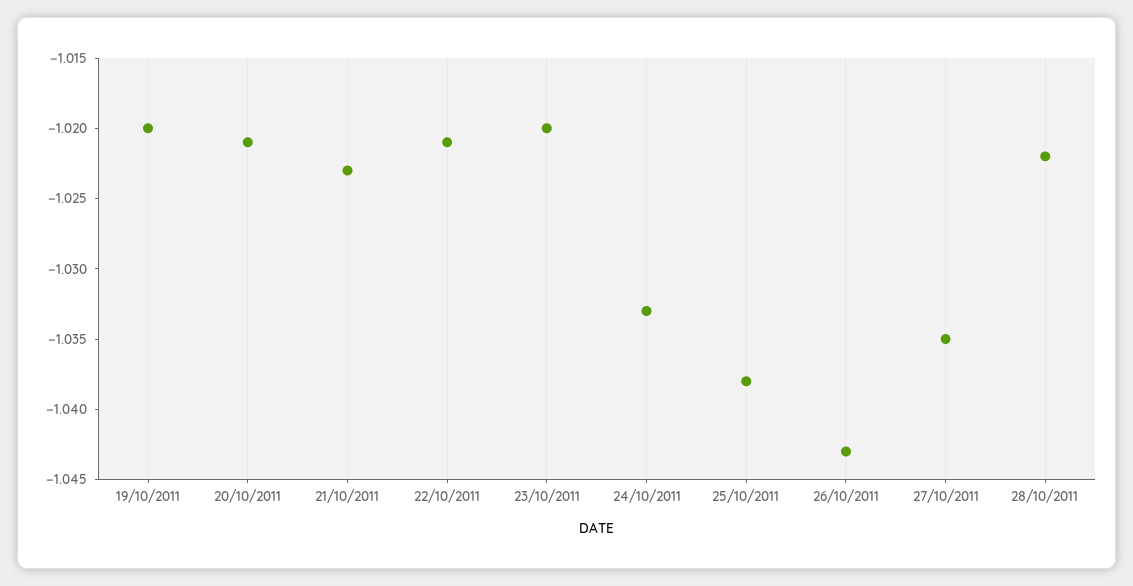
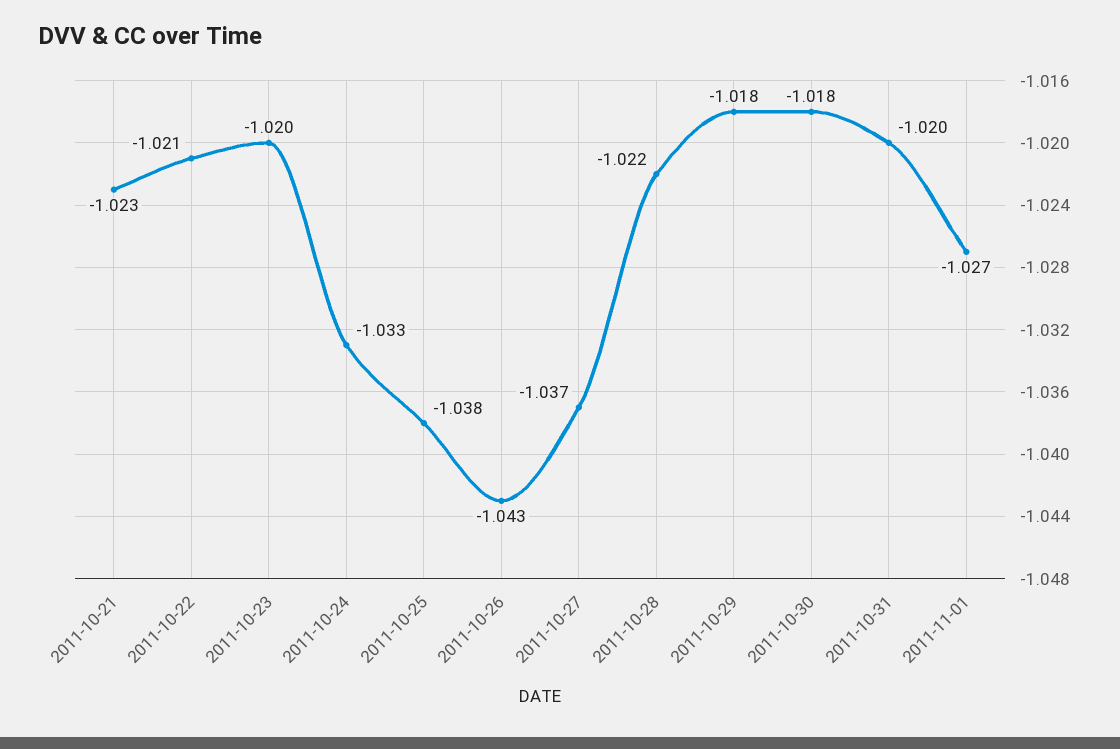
19/10/2011: -1.02 -> none
20/10/2011: -1.021 -> none
27/10/2011: -1.035 -> -1.037
2011-10-29: none -> -1.018
2011-10-30: none -> -1.018
2011-10-31: none -> -1.02
2011-11-01: none -> -1.027

